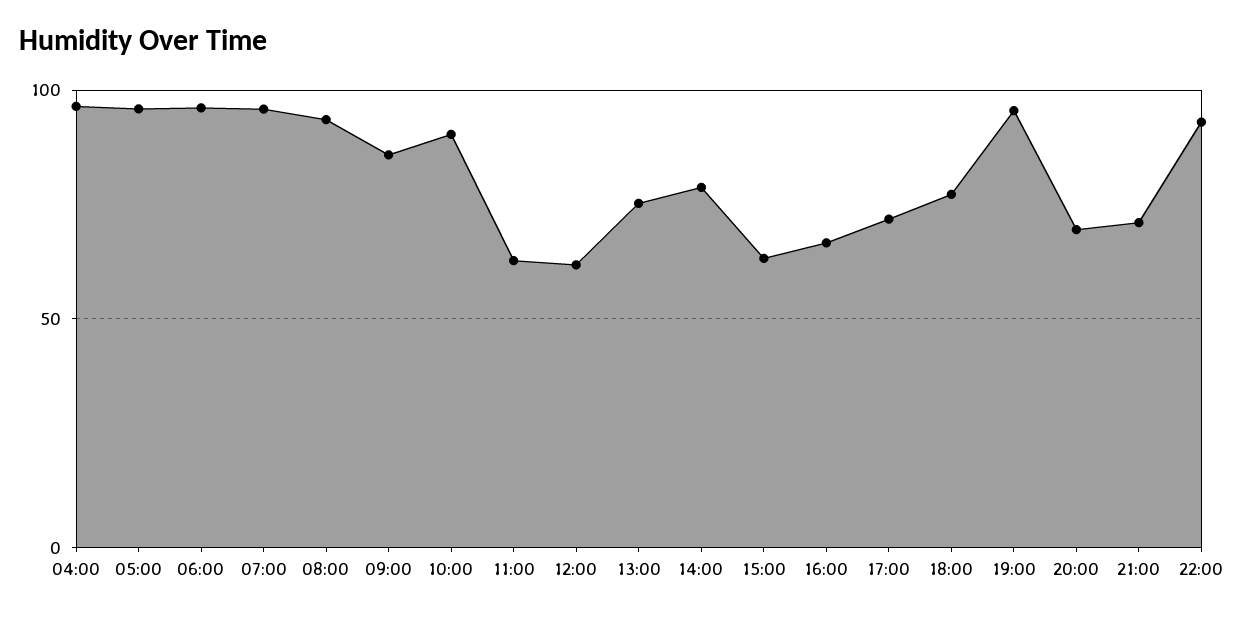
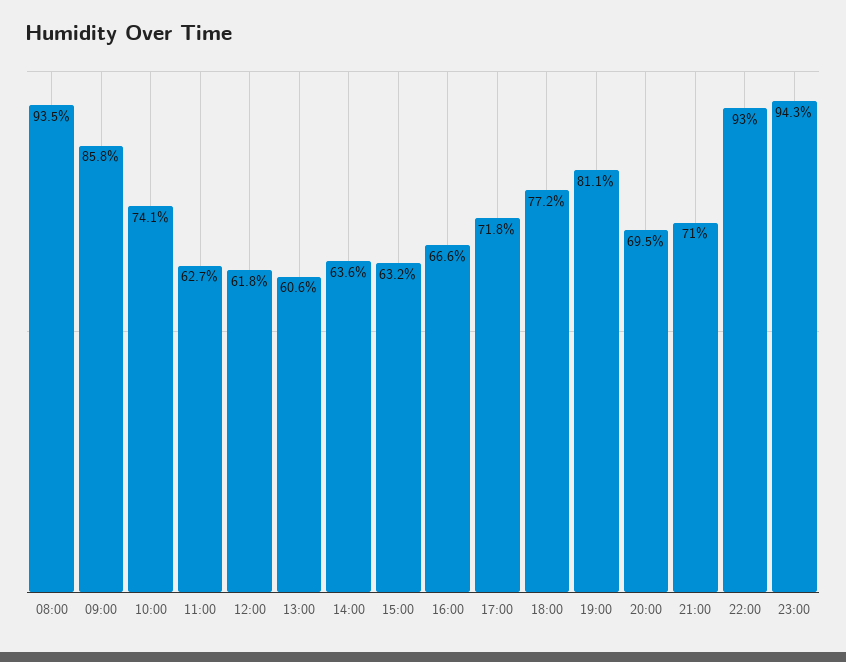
04:00: 95 -> none
05:00: 95 -> none
06:00: 95 -> none
07:00: 95 -> none
10:00: 90 -> 74.1
13:00: 75 -> 60.6
14:00: 80 -> 63.6
19:00: 95 -> 81.1
23:00: none -> 94.3

